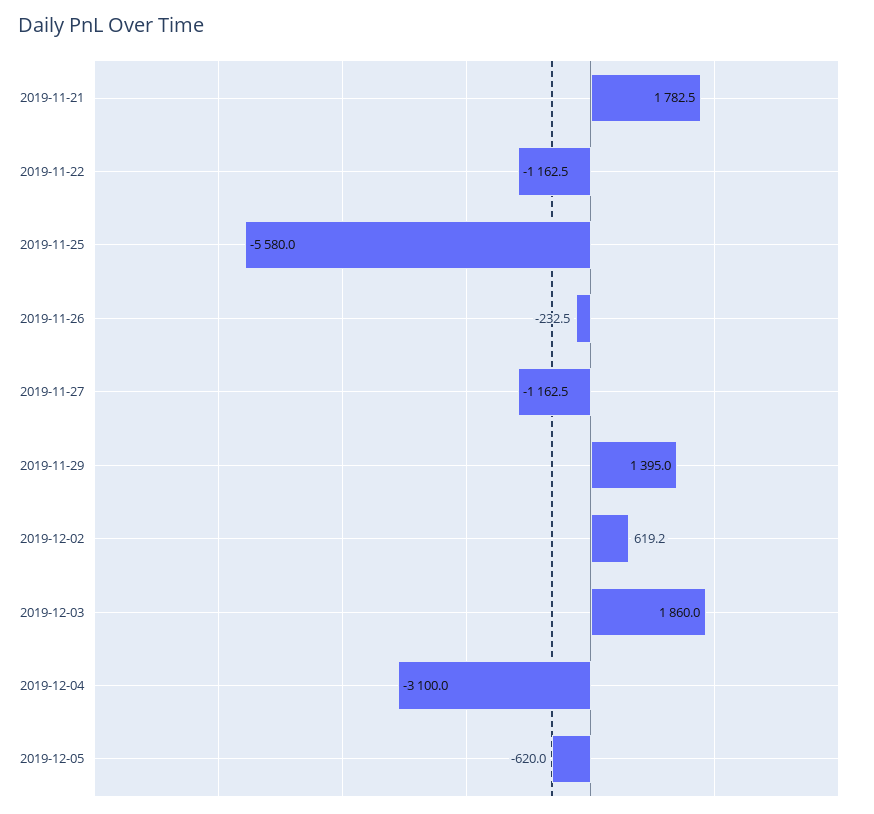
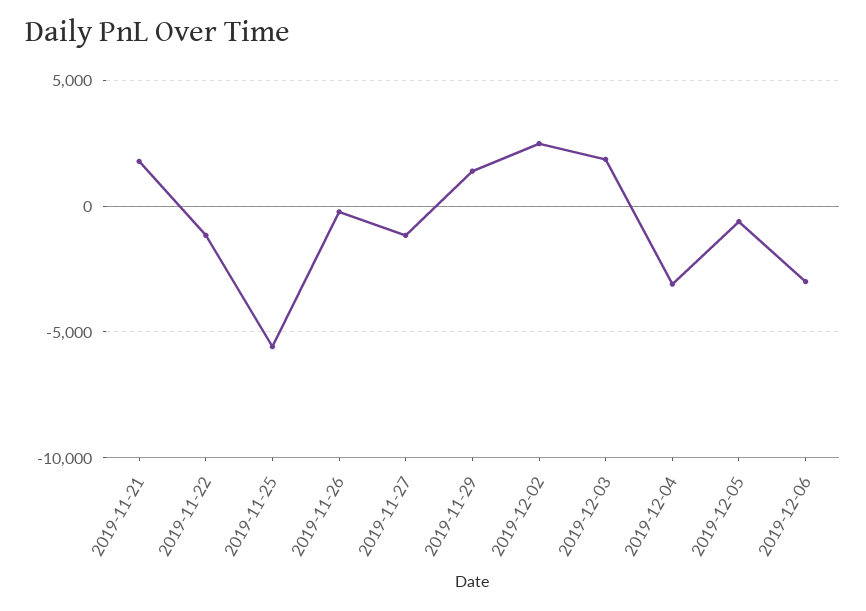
2019-12-02: 619.2 -> 2500
2019-12-06: none -> -3000

